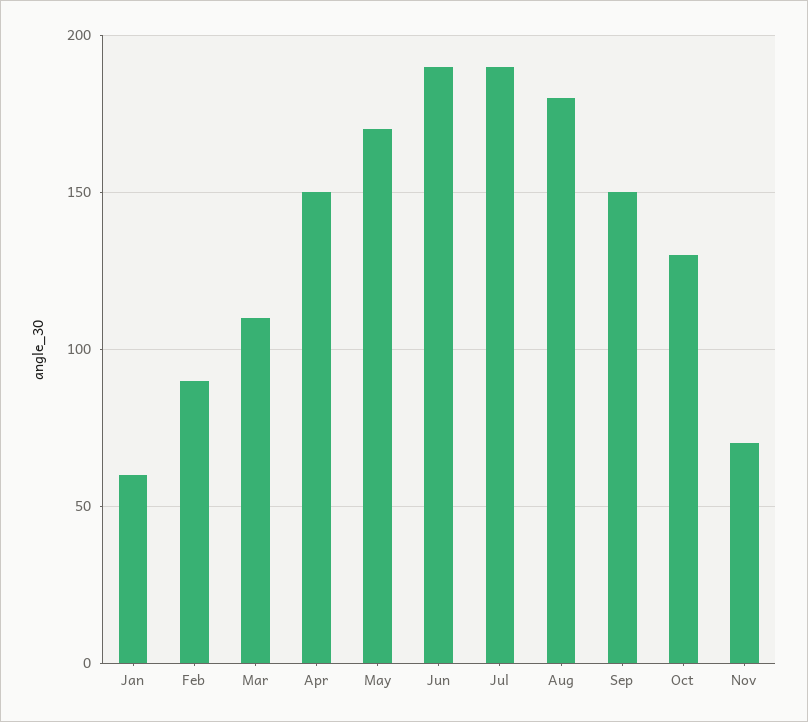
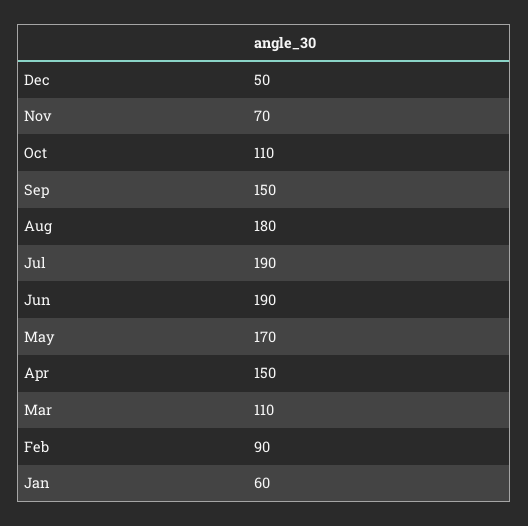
Oct: 130 -> 110
Dec: none -> 50

